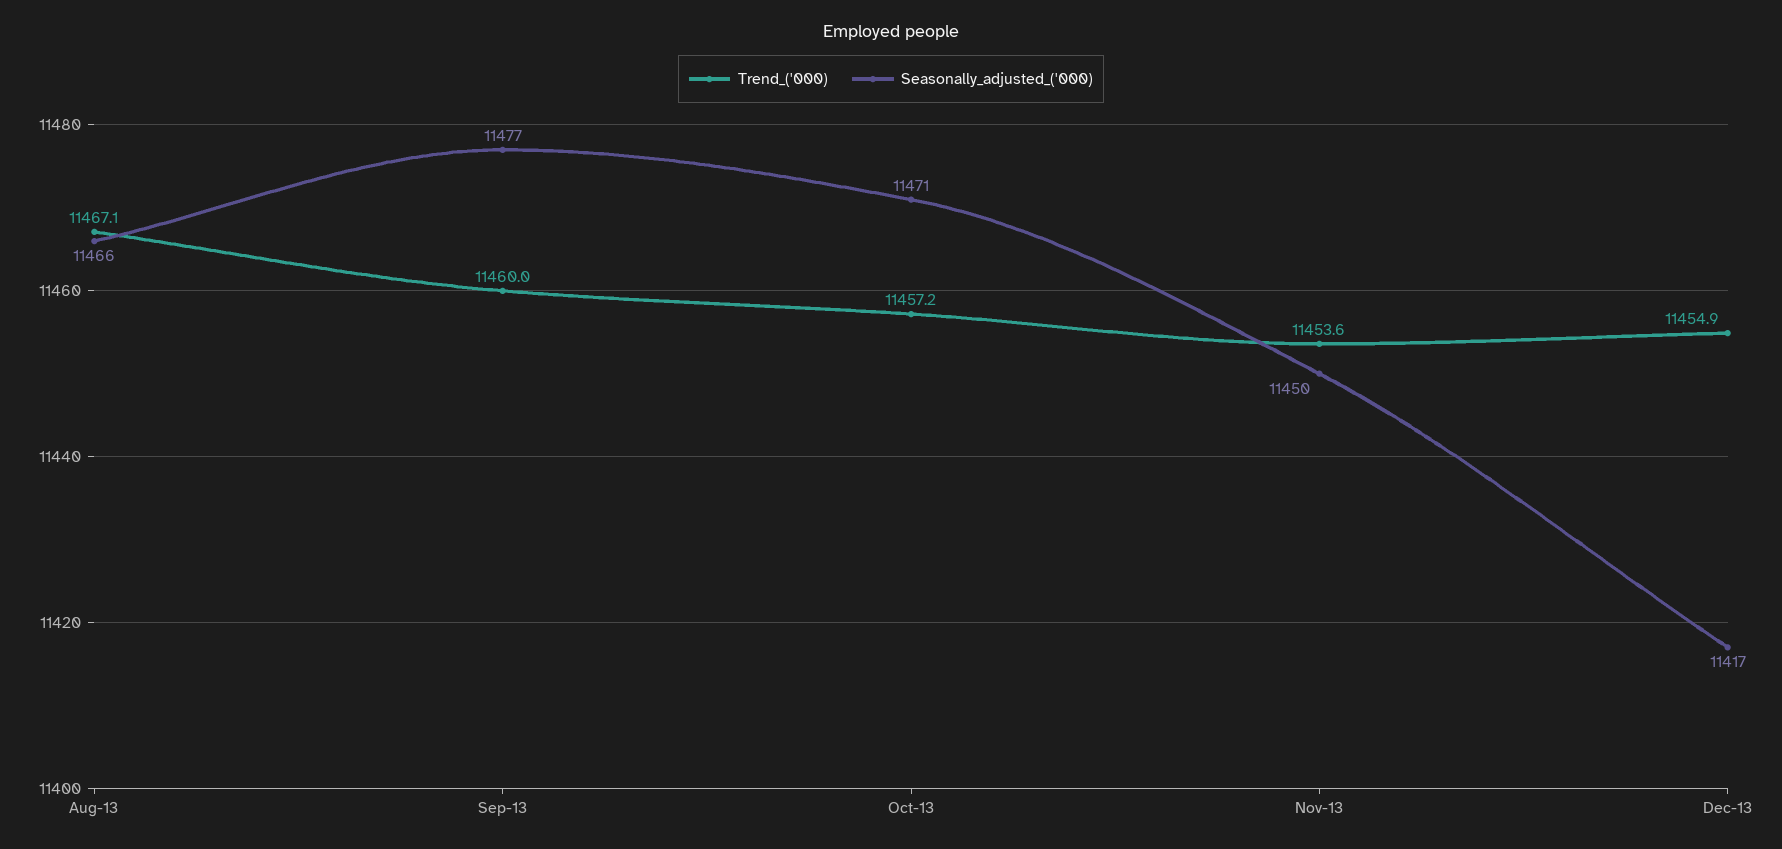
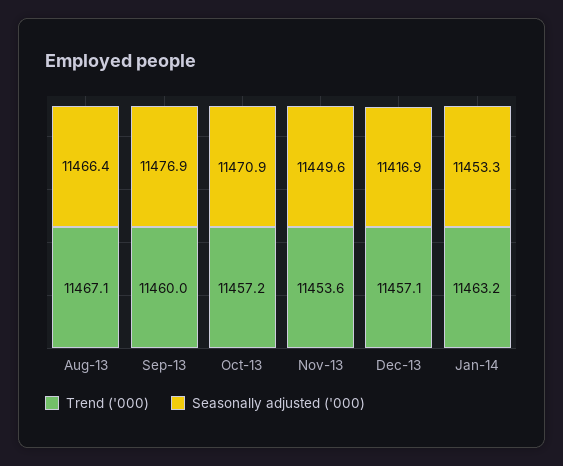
Trend_('000), Dec-13: 11454.9 -> 11457.1
Trend_('000), Jan-14: none -> 11463.2
Seasonally_adjusted_('000), Jan-14: none -> 11453.3

